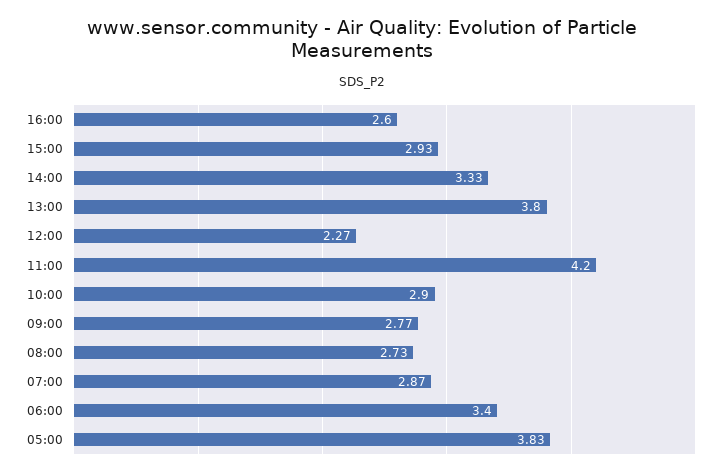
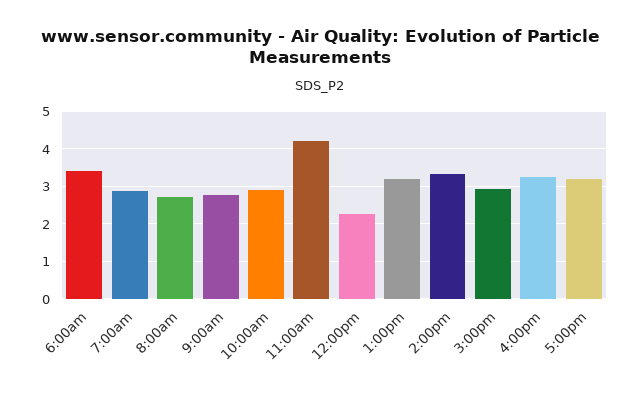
16:00: 2.6 -> 3.2
13:00: 3.8 -> 3.2
05:00: 3.83 -> none
5:00pm: none -> 3.2

